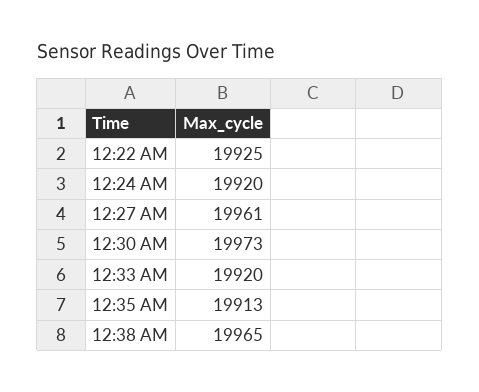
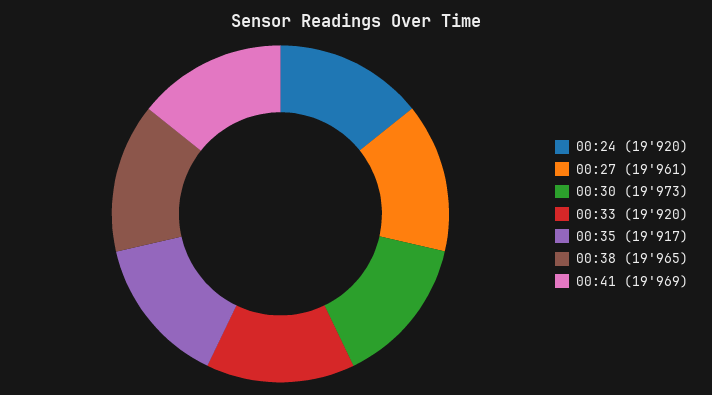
12:22 AM: 19925 -> none
12:35 AM: 19913 -> 19917
00:41: none -> 19969

